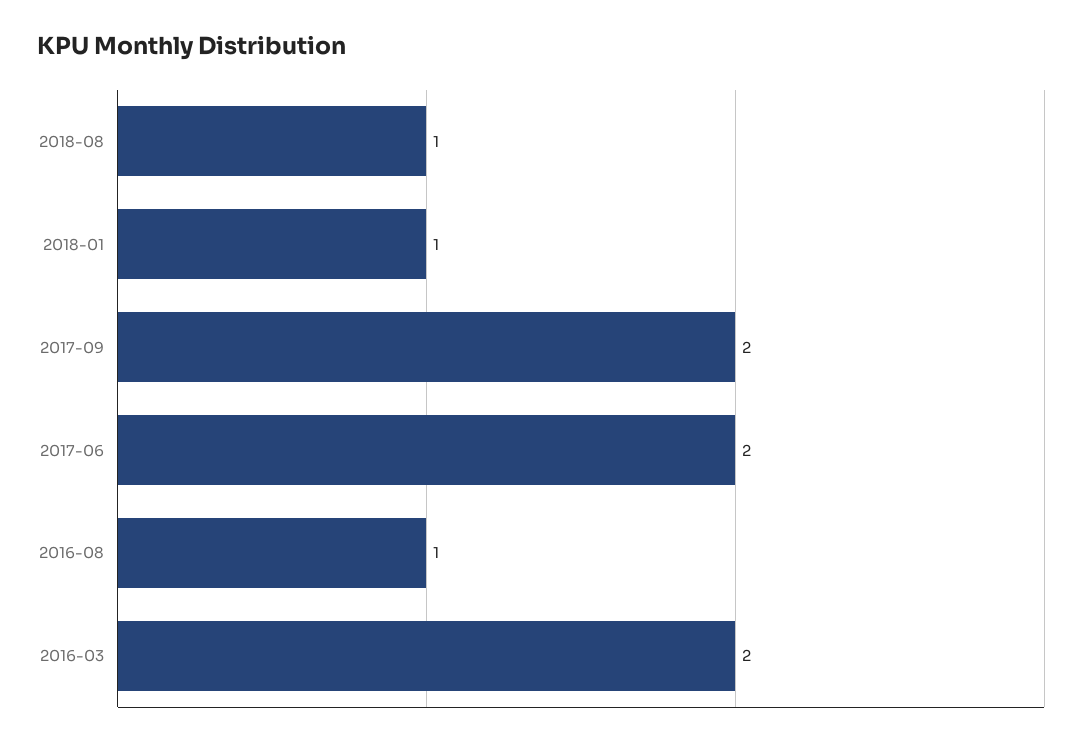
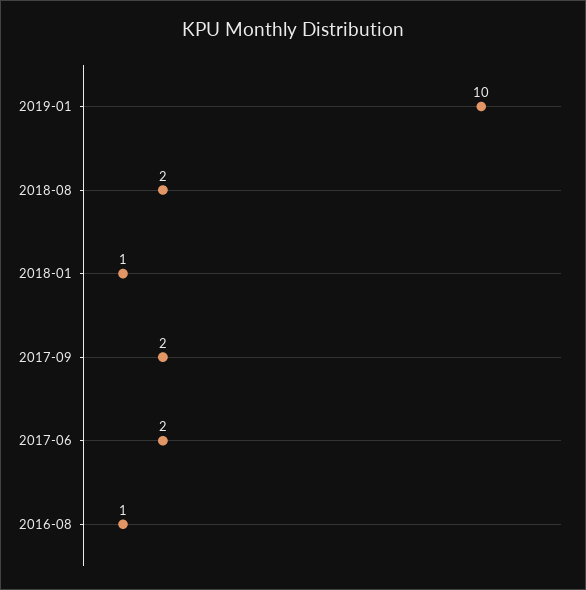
2018-08: 1 -> 2
2016-03: 2 -> none
2019-01: none -> 10

